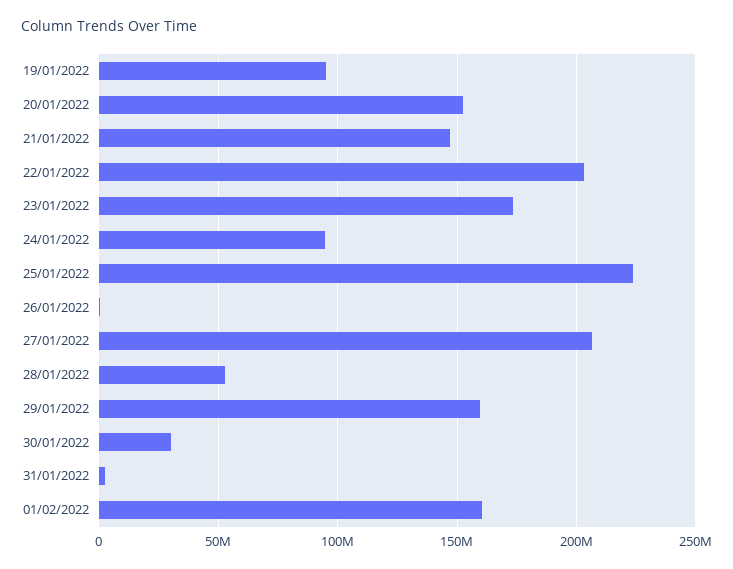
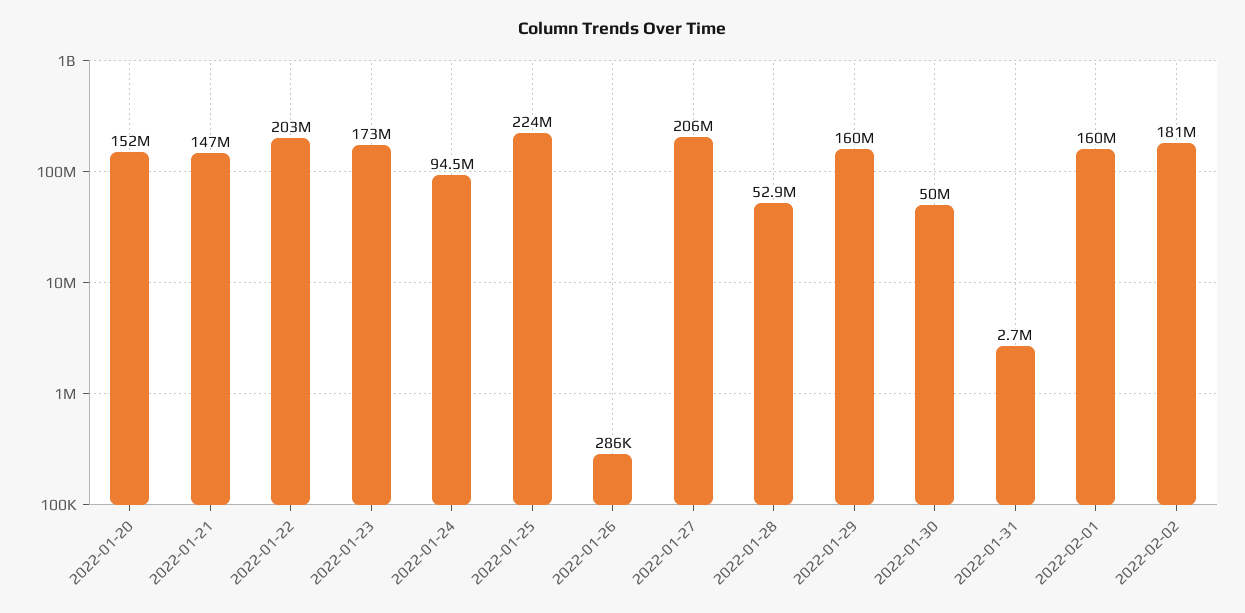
19/01/2022: 95000000 -> none
30/01/2022: 30000000 -> 50000000
2022-02-02: none -> 181000000

